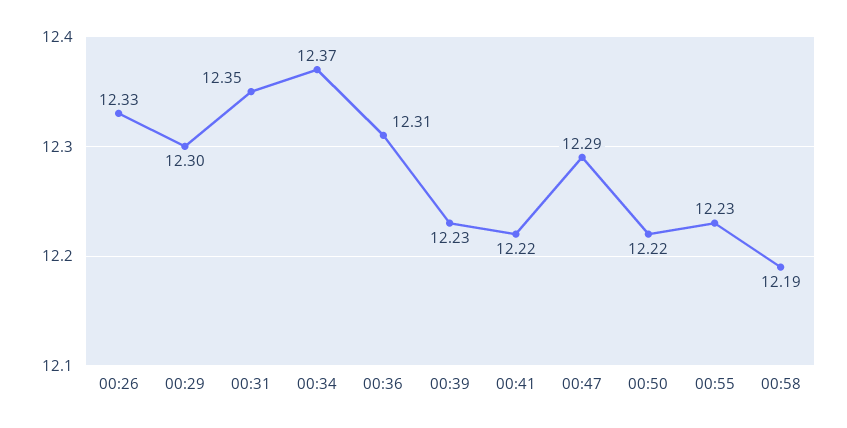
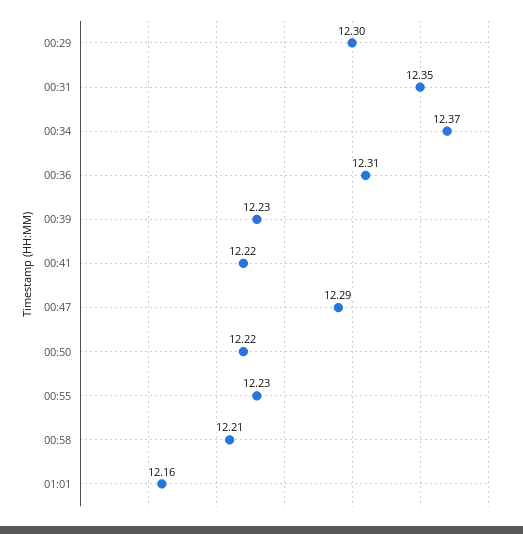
00:26: 12.33 -> none
00:58: 12.19 -> 12.21
01:01: none -> 12.16

